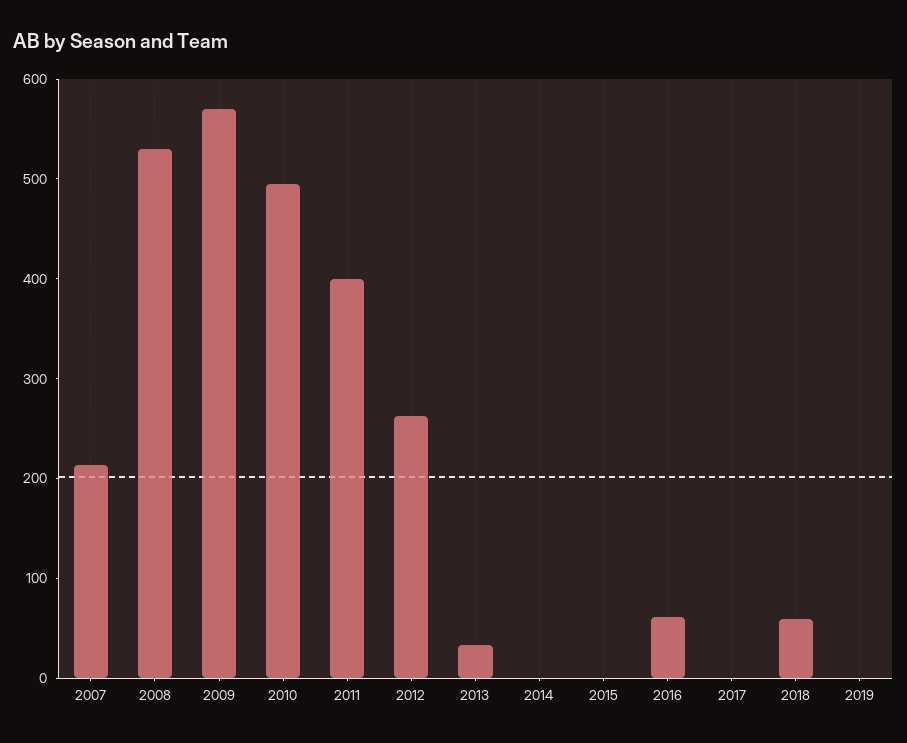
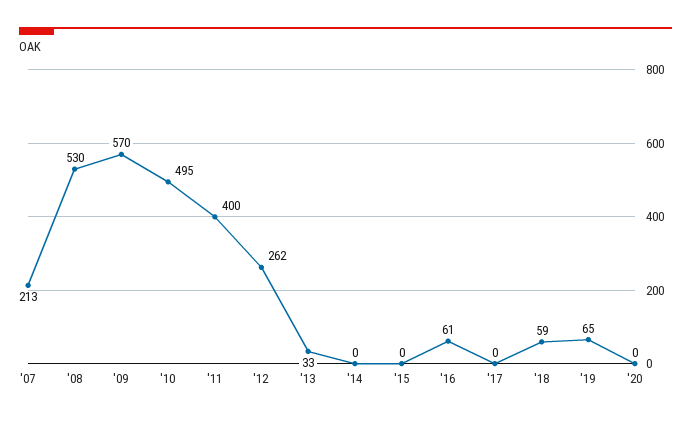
2019: 0 -> 65
'20: none -> 0

